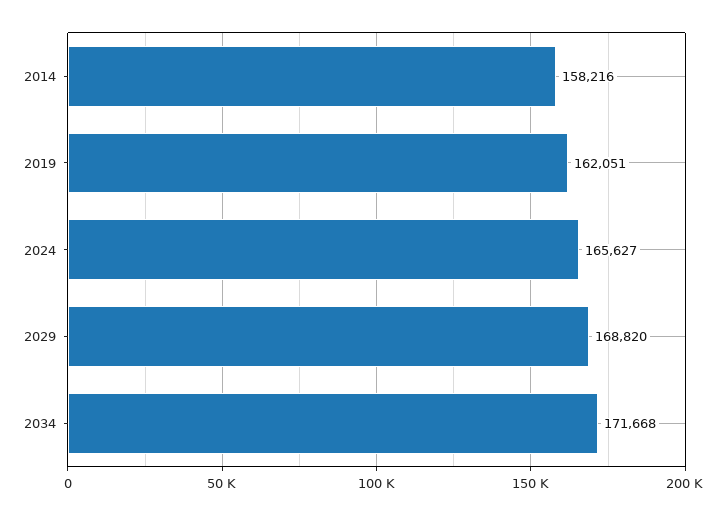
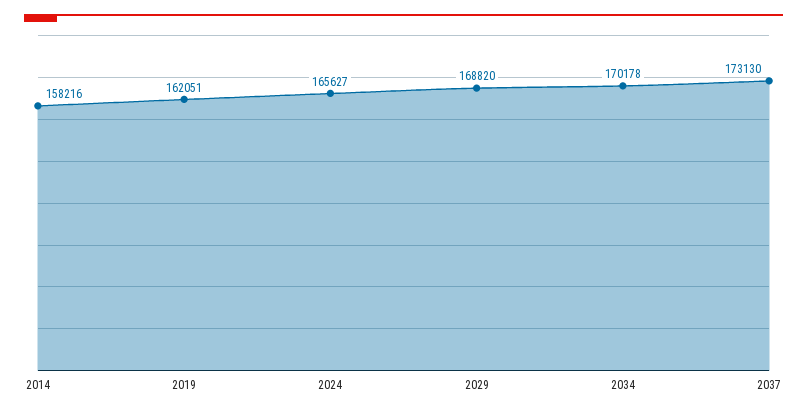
2034: 171668 -> 170178
2037: none -> 173130

